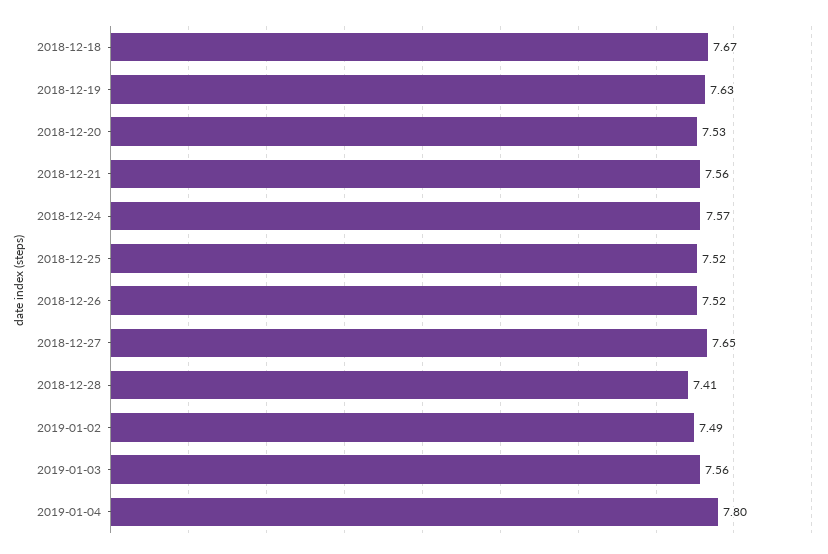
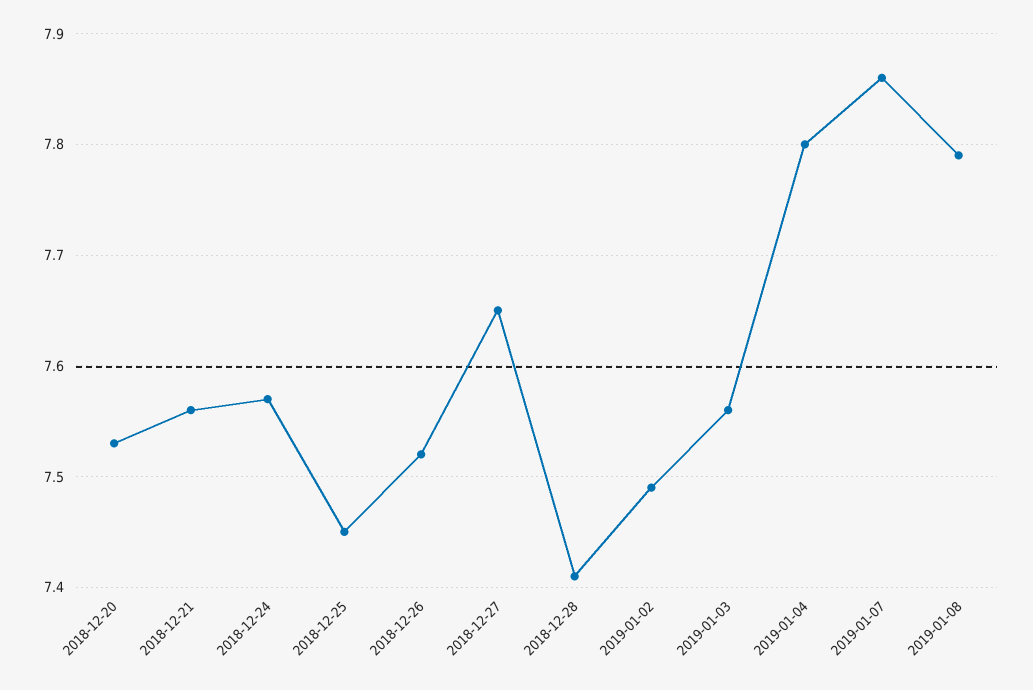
2018-12-18: 7.67 -> none
2018-12-19: 7.63 -> none
2018-12-25: 7.52 -> 7.45
2019-01-07: none -> 7.86
2019-01-08: none -> 7.79

